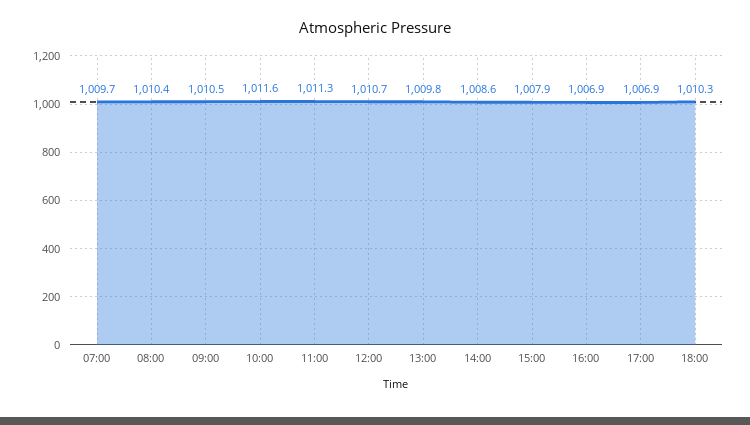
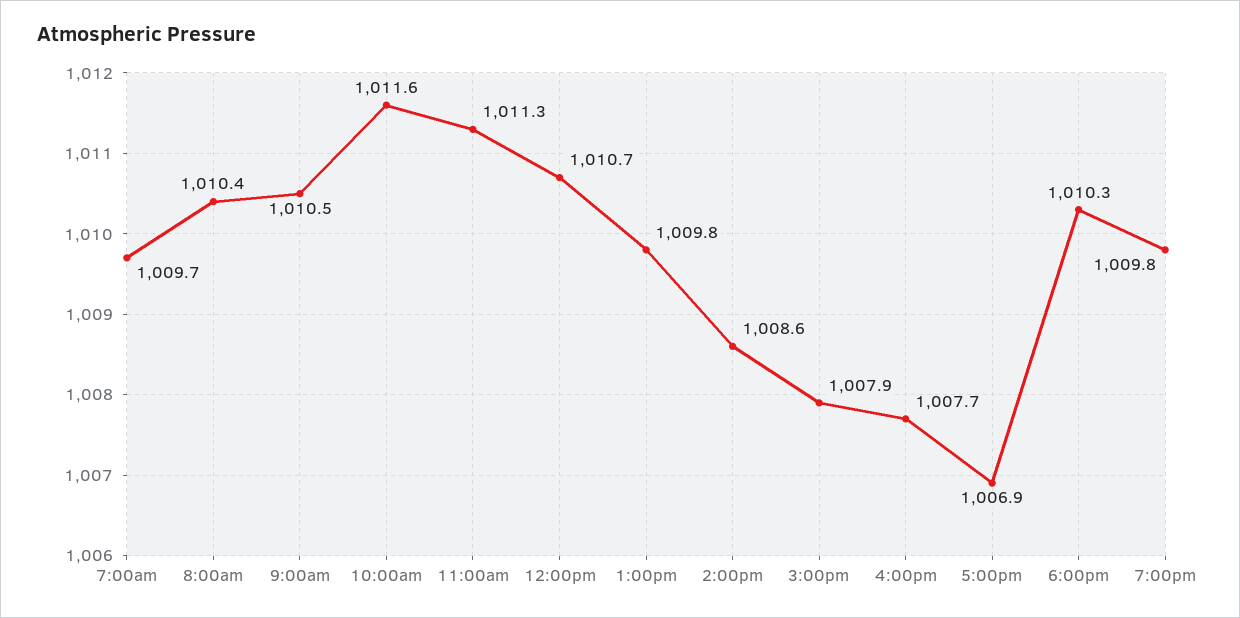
16:00: 1006.9 -> 1007.7
7:00pm: none -> 1009.8

